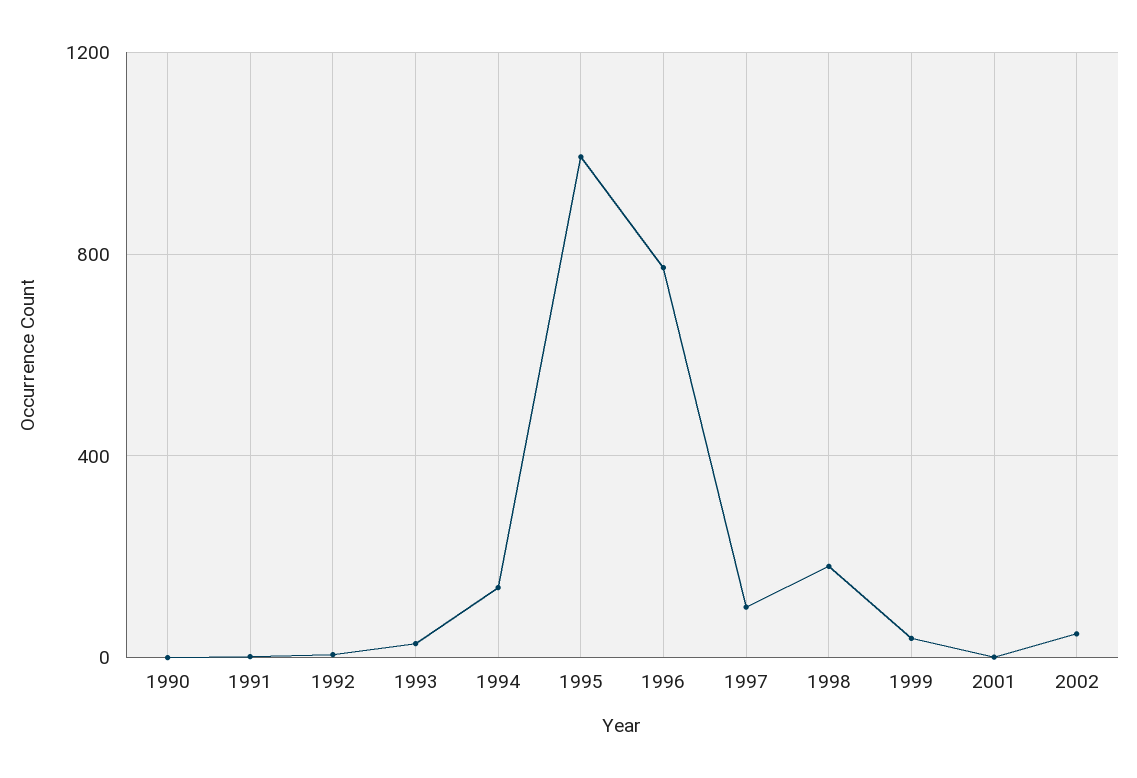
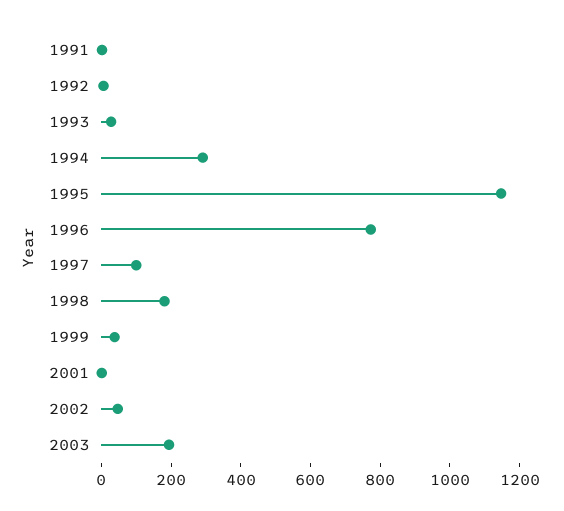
1990: 0 -> none
1994: 150 -> 300
1995: 1000 -> 1150
2003: none -> 200

